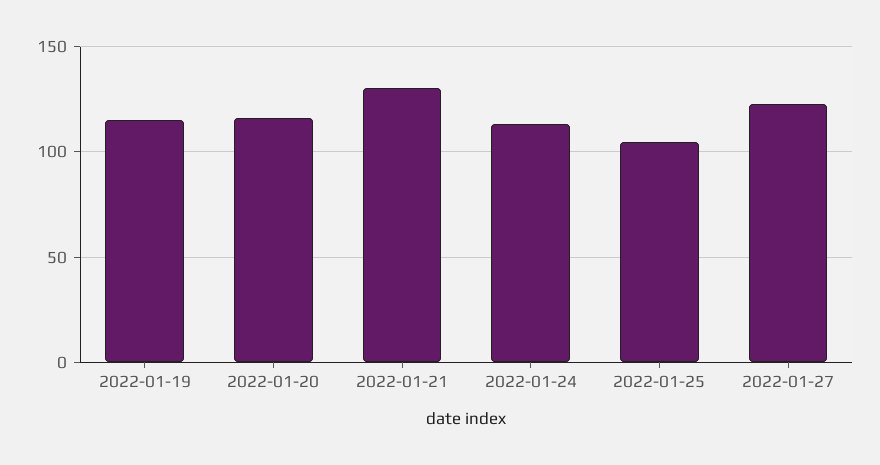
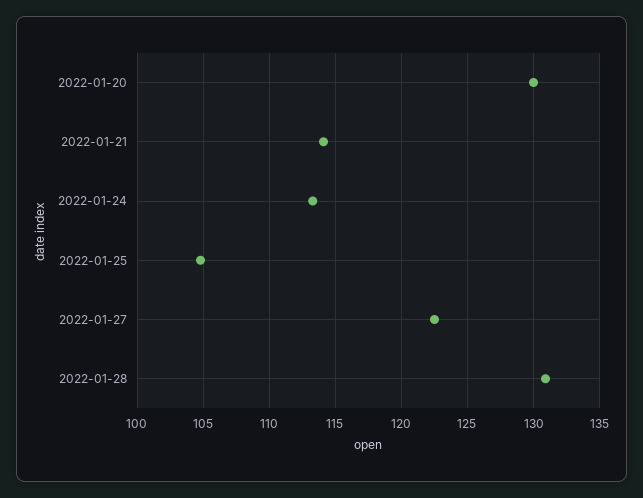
2022-01-19: 115 -> none
2022-01-20: 115 -> 130
2022-01-21: 130 -> 114
2022-01-28: none -> 131

